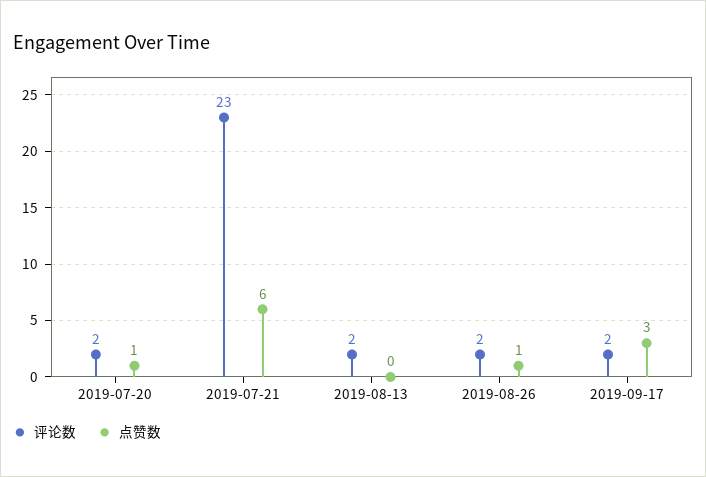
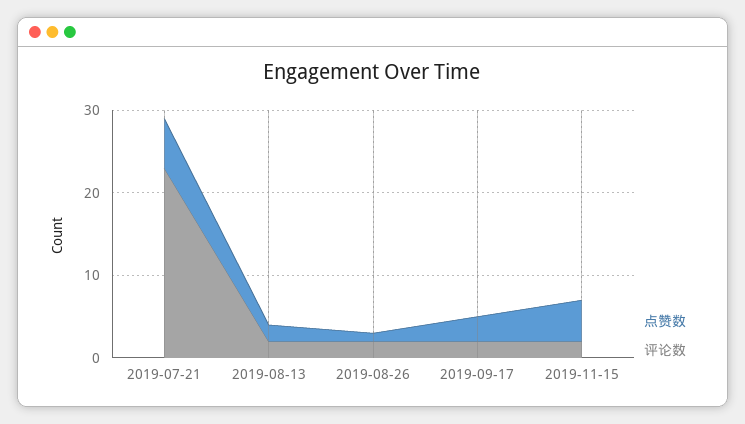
评论数, 2019-07-20: 2 -> none
点赞数, 2019-07-20: 1 -> none
点赞数, 2019-08-13: 0 -> 2
点赞数, 2019-11-15: none -> 5
评论数, 2019-11-15: none -> 2

